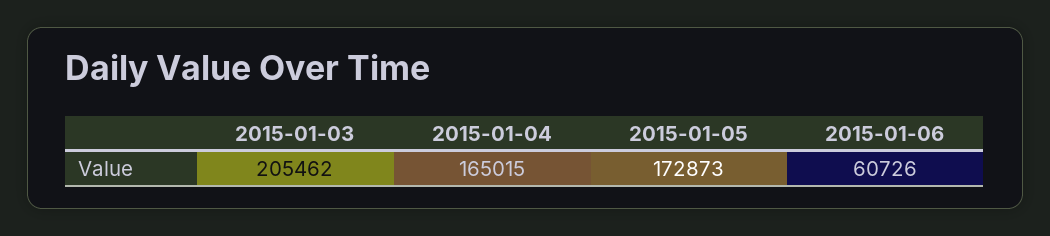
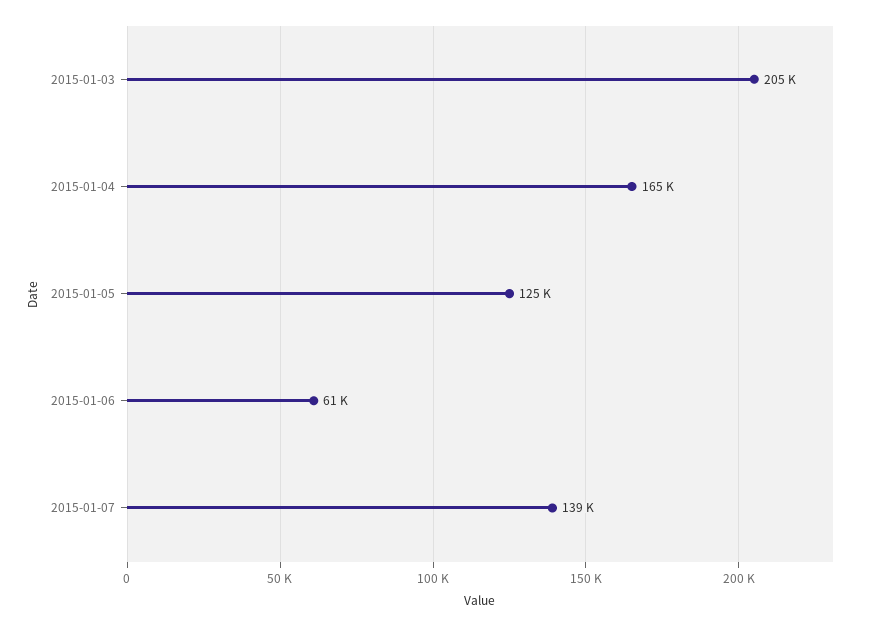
2015-01-05: 172873 -> 125000
2015-01-07: none -> 139000

